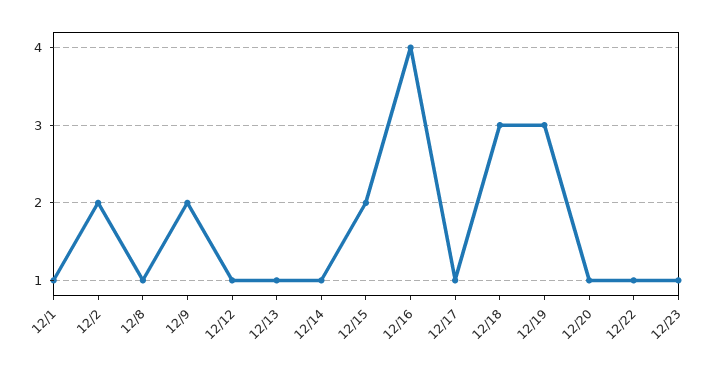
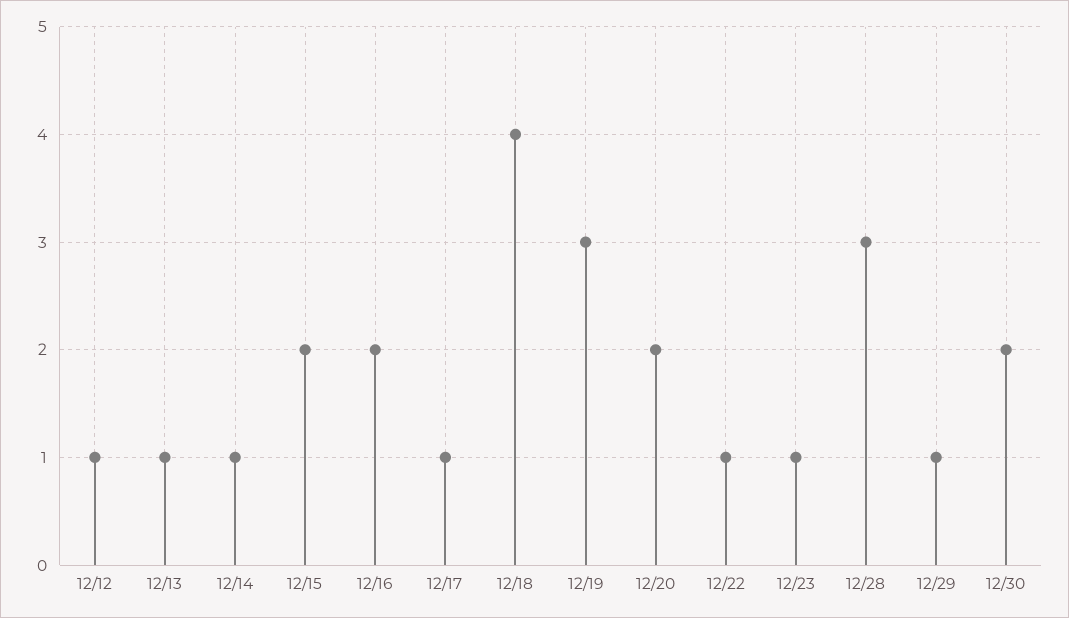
12/1: 1 -> none
12/2: 2 -> none
12/8: 1 -> none
12/9: 2 -> none
12/16: 4 -> 2
12/18: 3 -> 4
12/20: 1 -> 2
12/28: none -> 3
12/29: none -> 1
12/30: none -> 2

